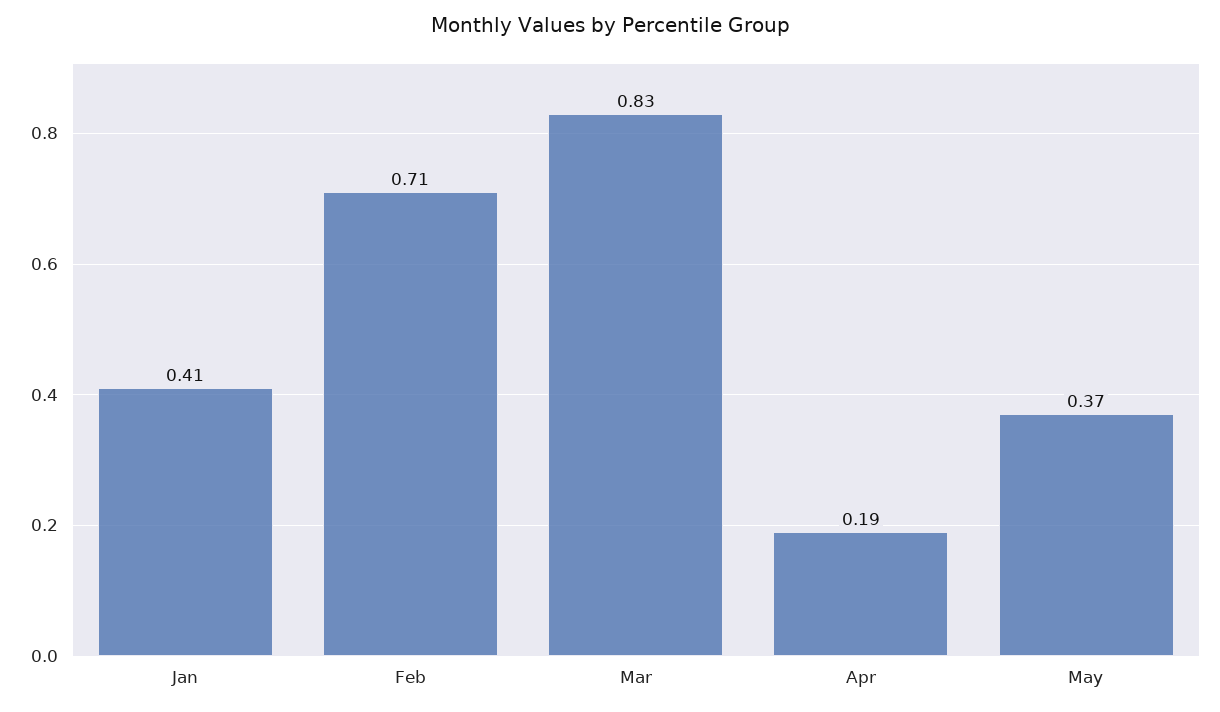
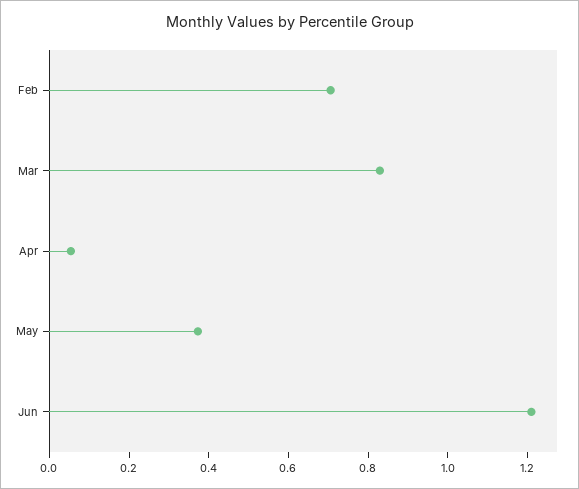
Jan: 0.41 -> none
Apr: 0.19 -> 0.05
Jun: none -> 1.2

